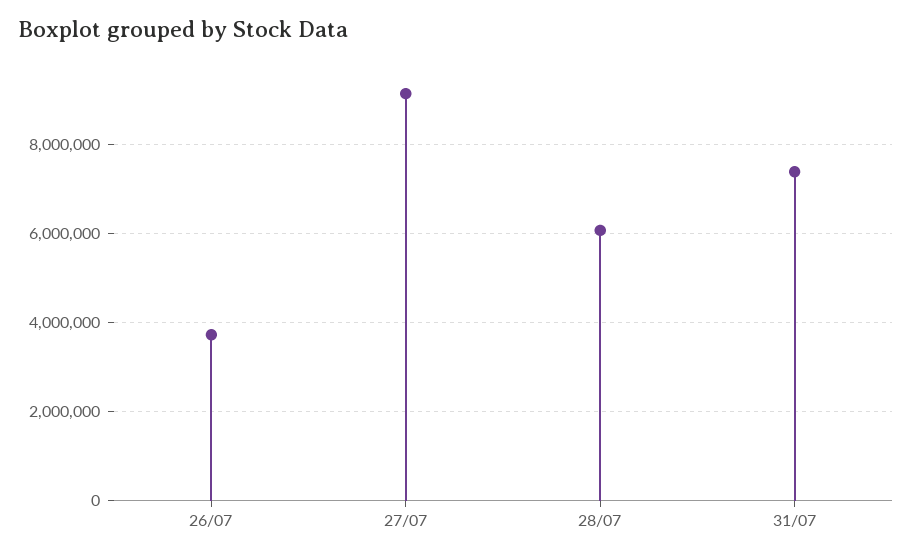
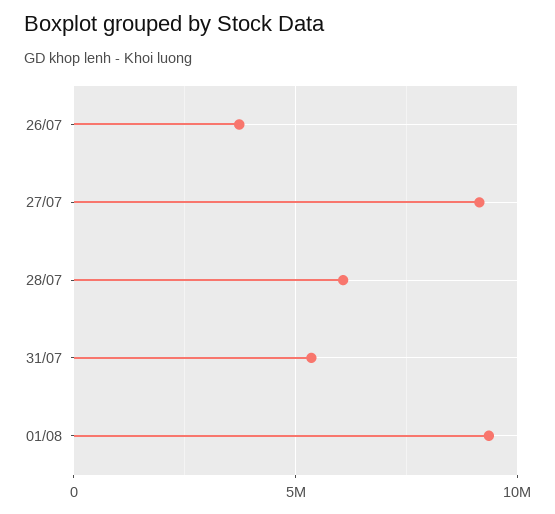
31/07: 7400000 -> 5500000
01/08: none -> 9500000

